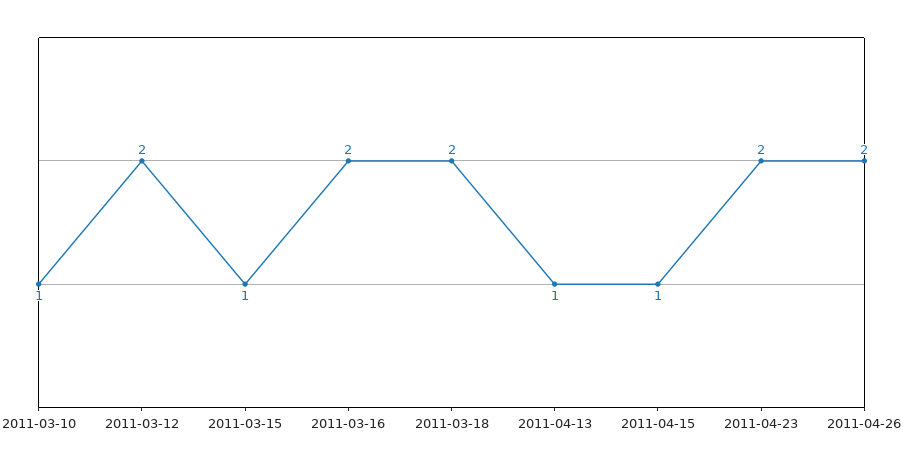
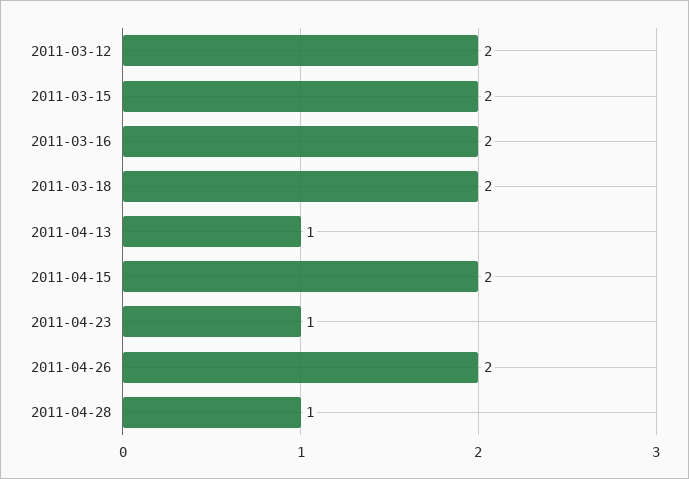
2011-03-10: 1 -> none
2011-03-15: 1 -> 2
2011-04-15: 1 -> 2
2011-04-23: 2 -> 1
2011-04-28: none -> 1

